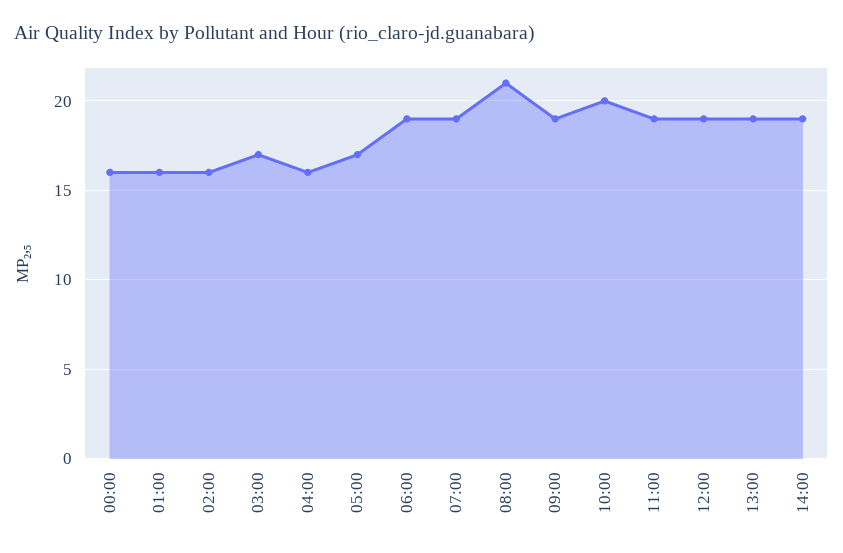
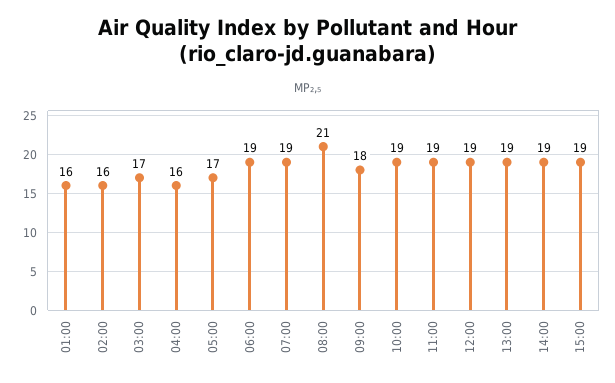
00:00: 16 -> none
09:00: 19 -> 18
10:00: 20 -> 19
15:00: none -> 19

